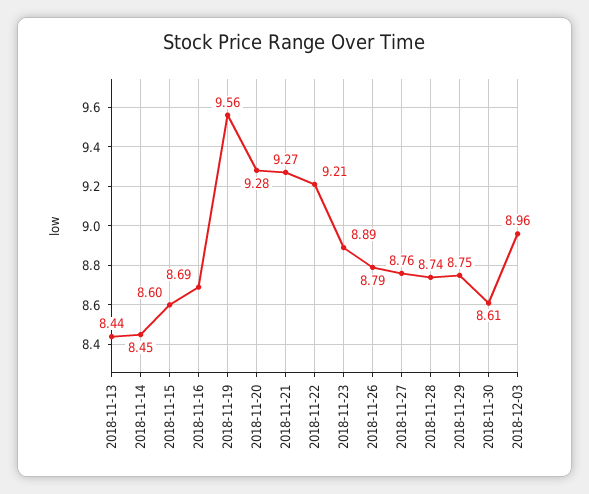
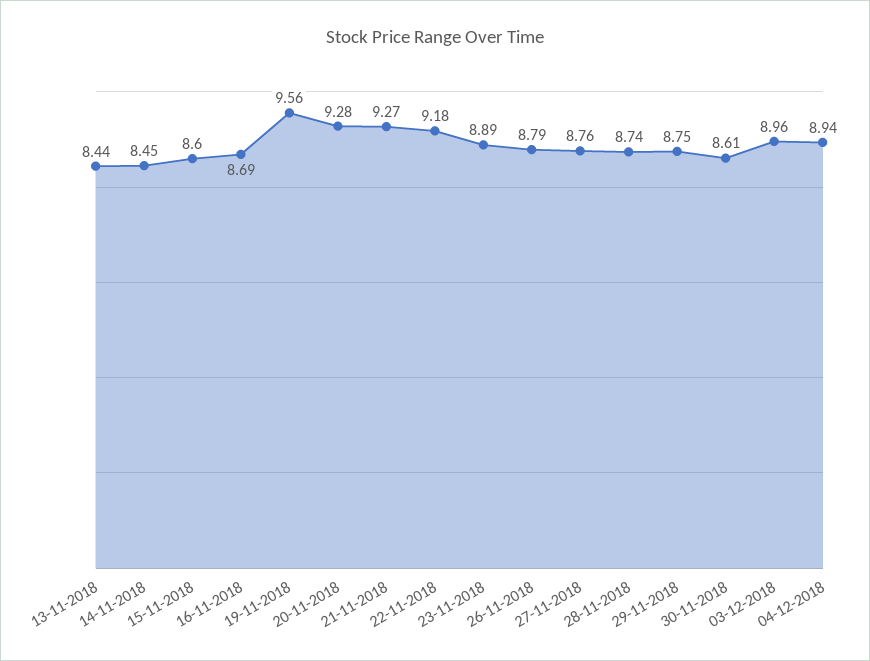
2018-11-22: 9.21 -> 9.18
04-12-2018: none -> 8.94

